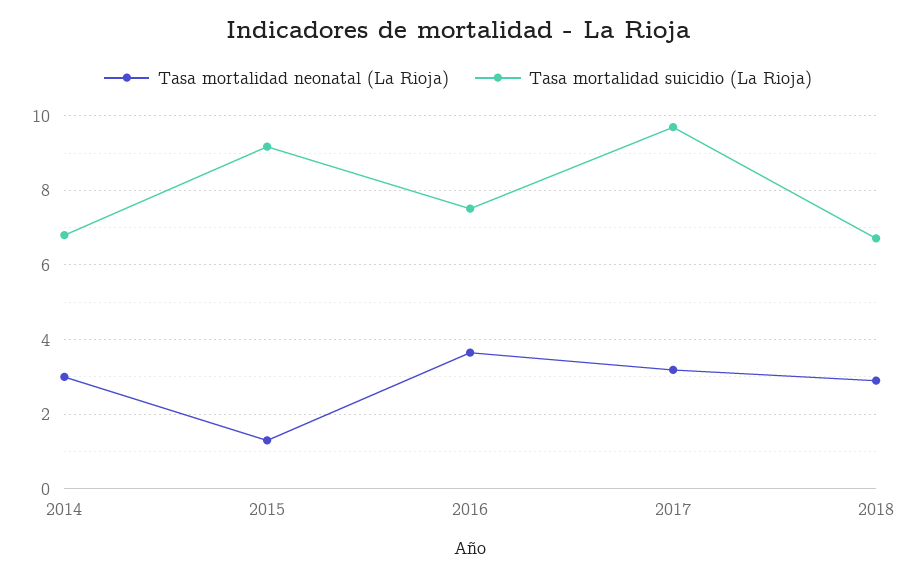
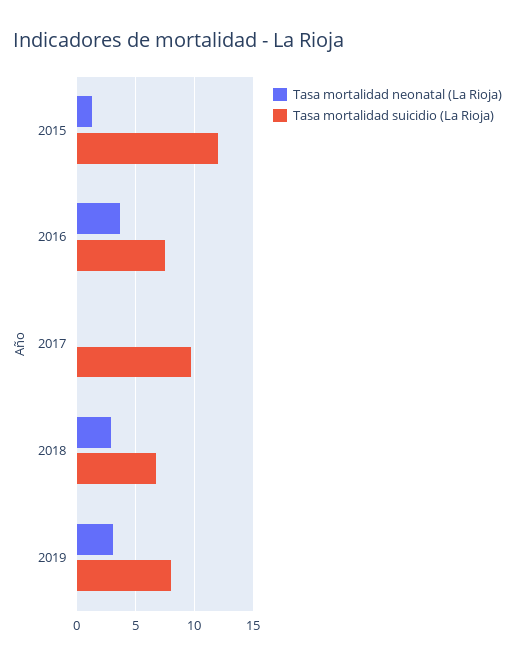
Tasa mortalidad neonatal (La Rioja), 2014: 3 -> none
Tasa mortalidad suicidio (La Rioja), 2014: 6.8 -> none
Tasa mortalidad suicidio (La Rioja), 2015: 9.2 -> 12
Tasa mortalidad neonatal (La Rioja), 2017: 3.2 -> 0
Tasa mortalidad neonatal (La Rioja), 2019: none -> 3
Tasa mortalidad suicidio (La Rioja), 2019: none -> 8

